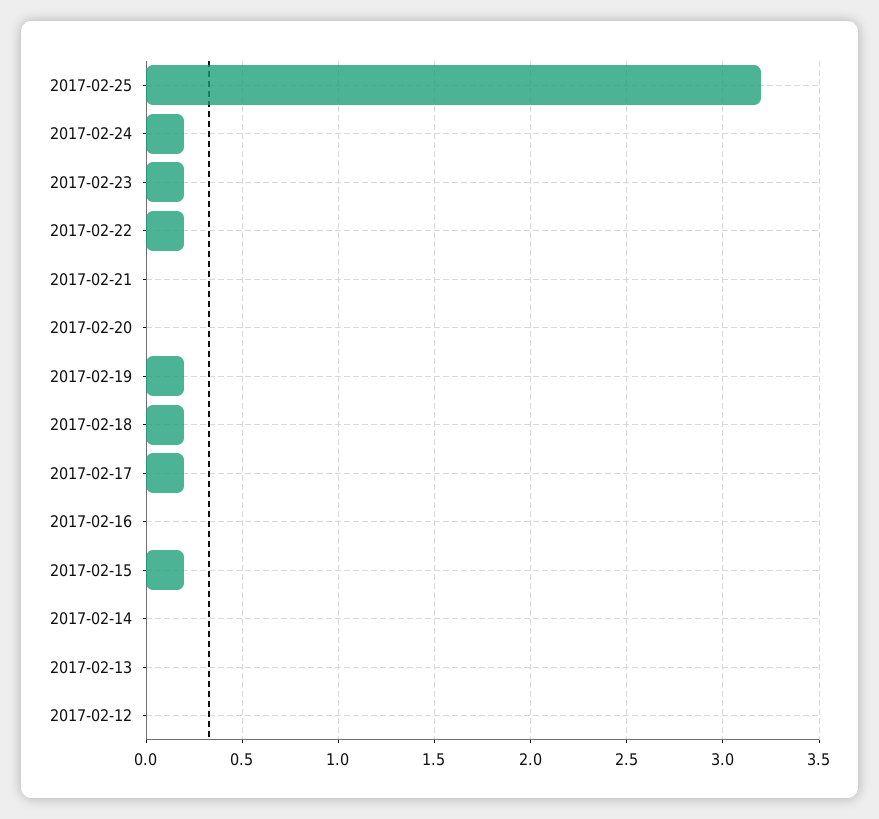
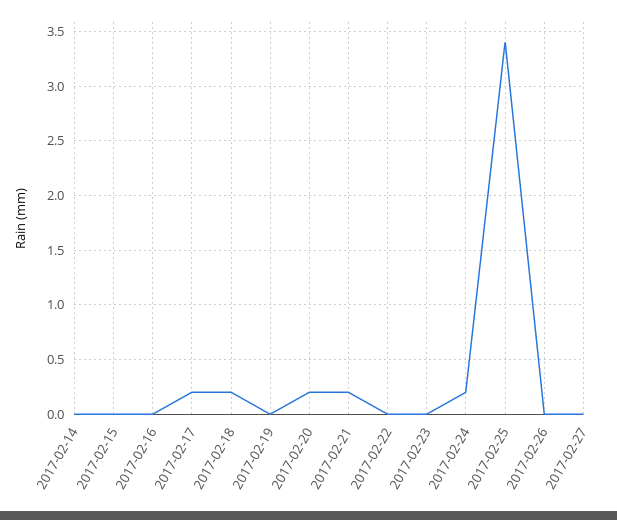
2017-02-25: 3.2 -> 3.4
2017-02-23: 0.2 -> 0
2017-02-22: 0.2 -> 0
2017-02-21: 0 -> 0.2
2017-02-20: 0 -> 0.2
2017-02-19: 0.2 -> 0
2017-02-15: 0.2 -> 0
2017-02-13: 0 -> none
2017-02-12: 0 -> none
2017-02-26: none -> 0
2017-02-27: none -> 0

